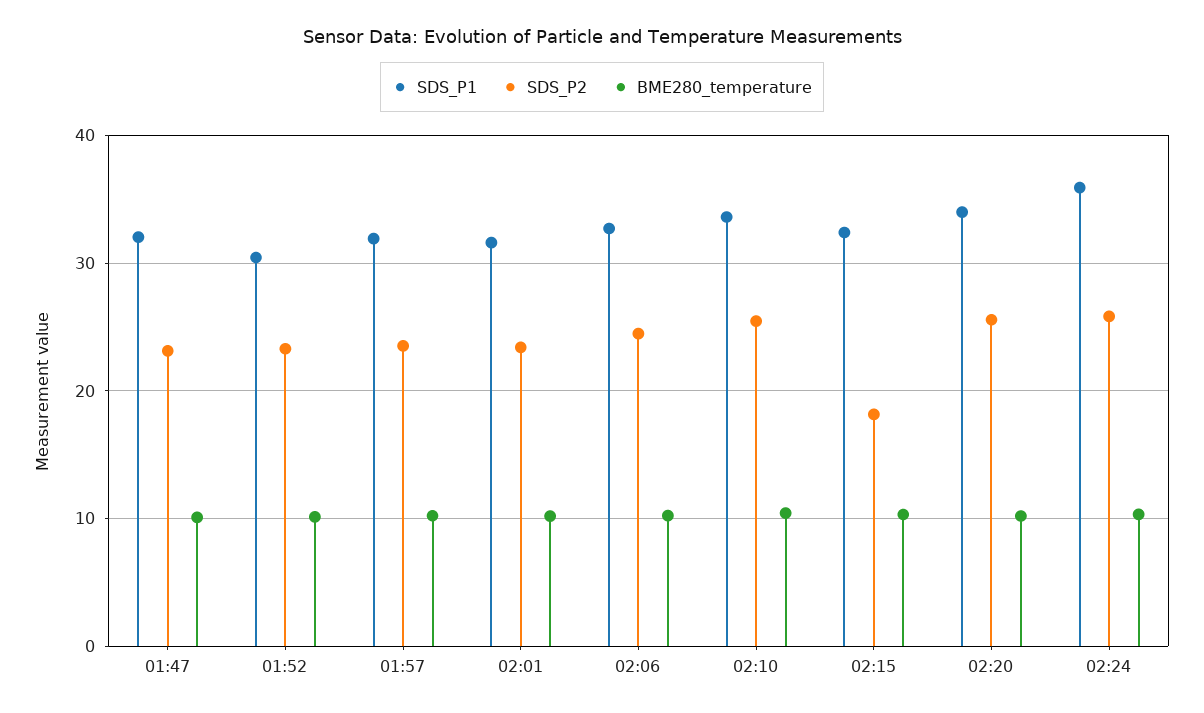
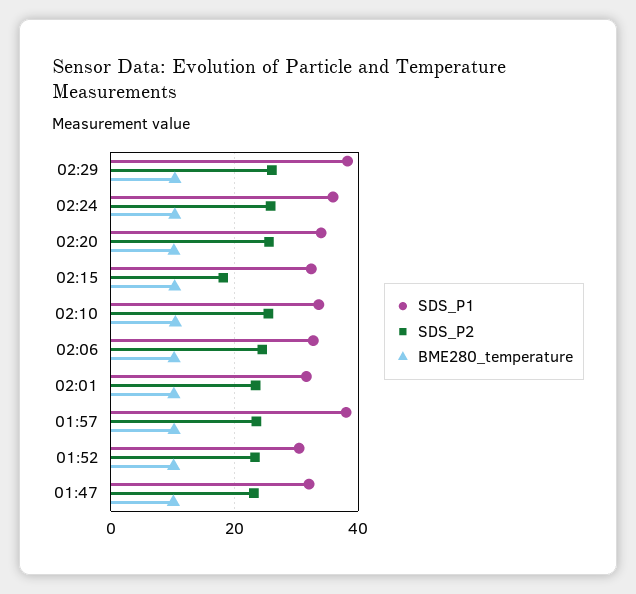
SDS_P1, 01:57: 32 -> 38
SDS_P1, 02:29: none -> 38
SDS_P2, 02:29: none -> 26
BME280_temperature, 02:29: none -> 10

